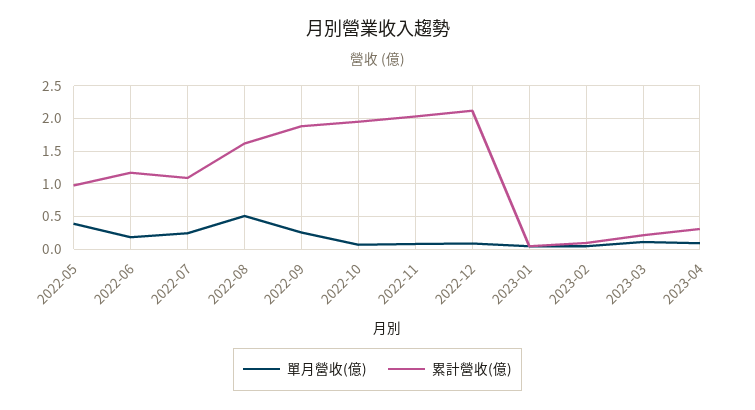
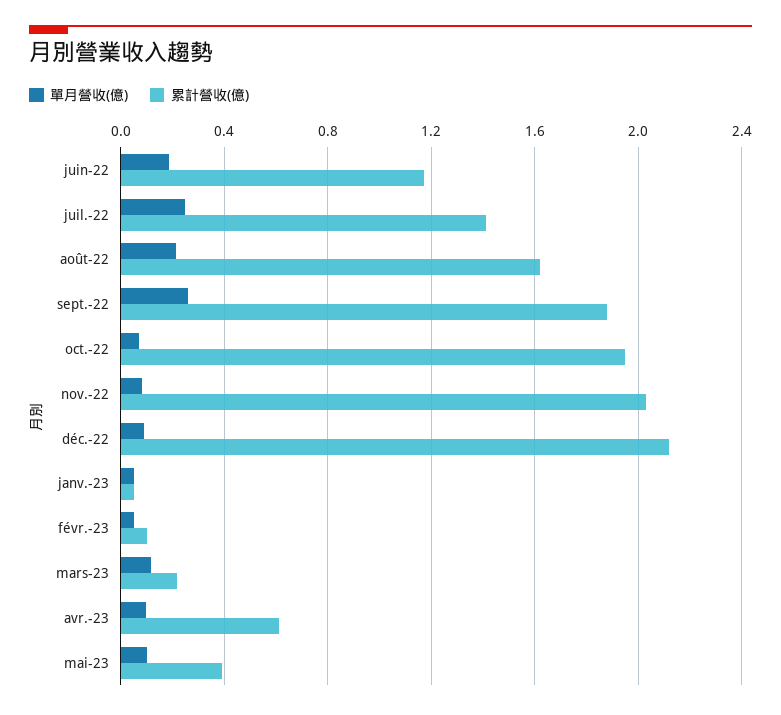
單月營收(億), 2022-05: 0.4 -> none
累計營收(億), 2022-05: 1 -> none
累計營收(億), 2022-07: 1.1 -> 1.4
單月營收(億), 2022-08: 0.5 -> 0.2
累計營收(億), 2023-04: 0.3 -> 0.6
單月營收(億), mai-23: none -> 0.1
累計營收(億), mai-23: none -> 0.4

